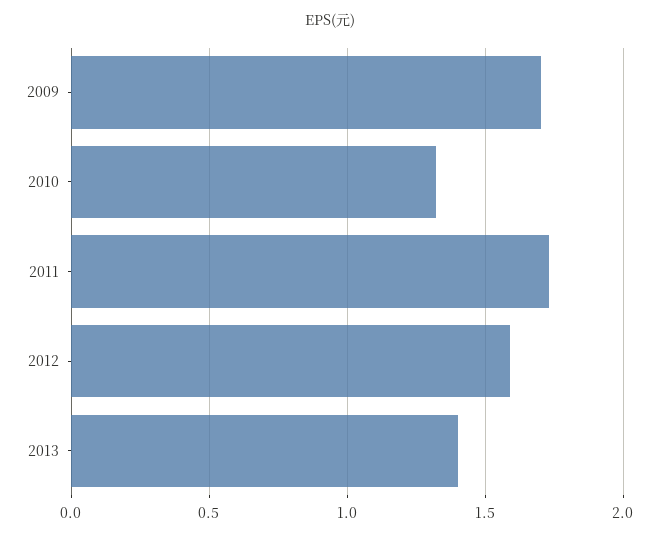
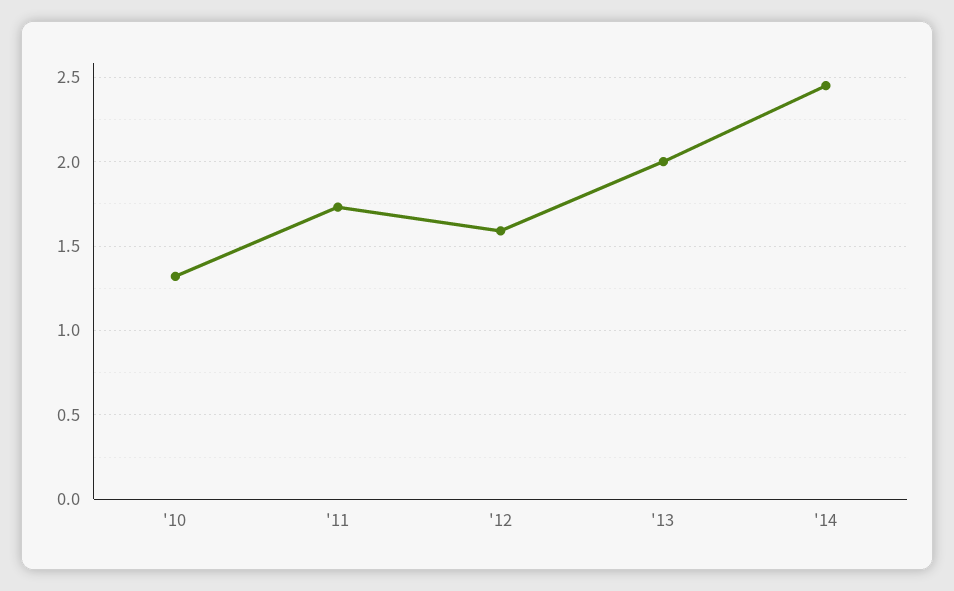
2009: 1.7 -> none
2013: 1.4 -> 2
'14: none -> 2.45

